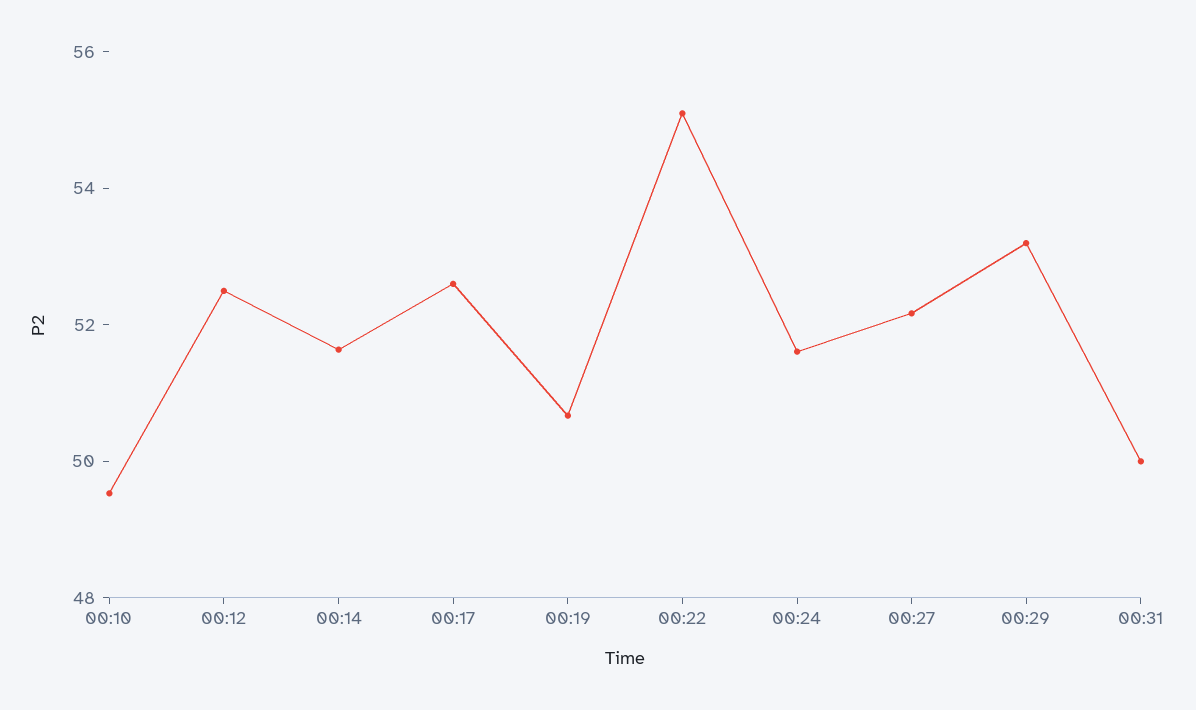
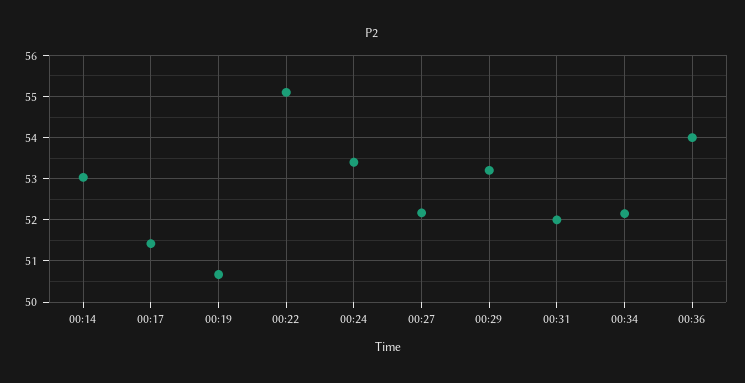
00:10: 49.5 -> none
00:12: 52.5 -> none
00:14: 51.5 -> 53
00:17: 52.5 -> 51.4
00:24: 51.5 -> 53.4
00:31: 50 -> 52
00:34: none -> 52.2
00:36: none -> 54

